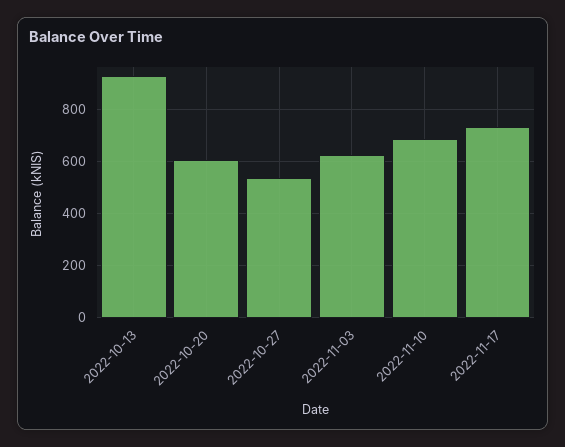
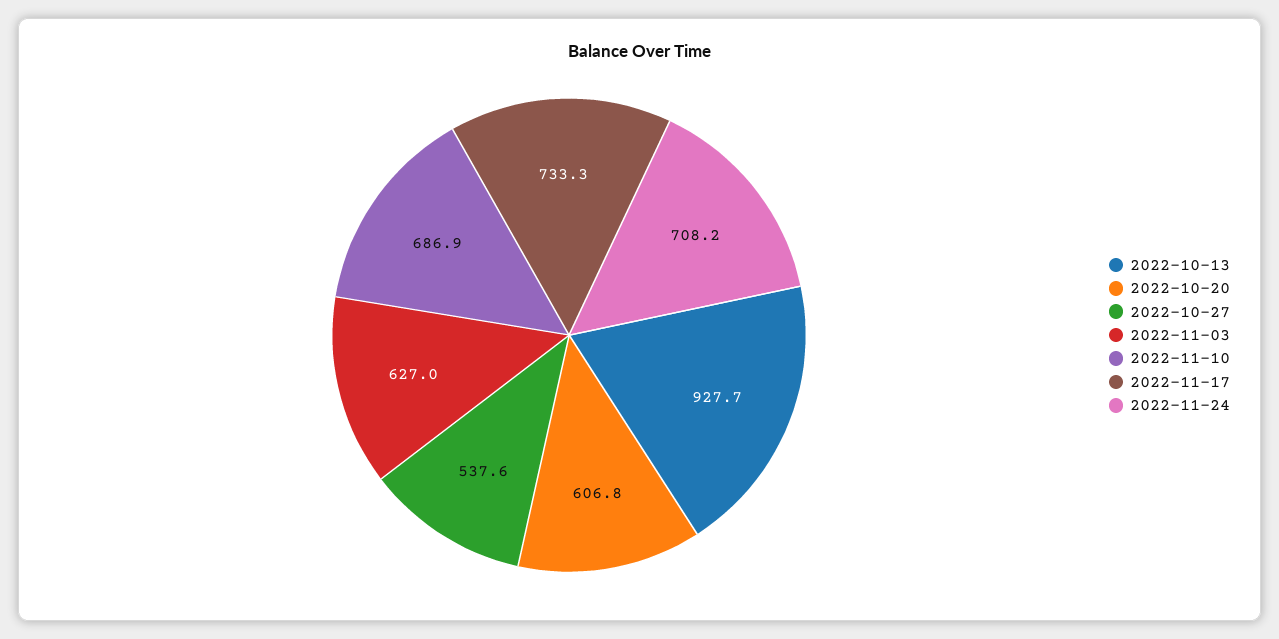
2022-11-24: none -> 708.2

